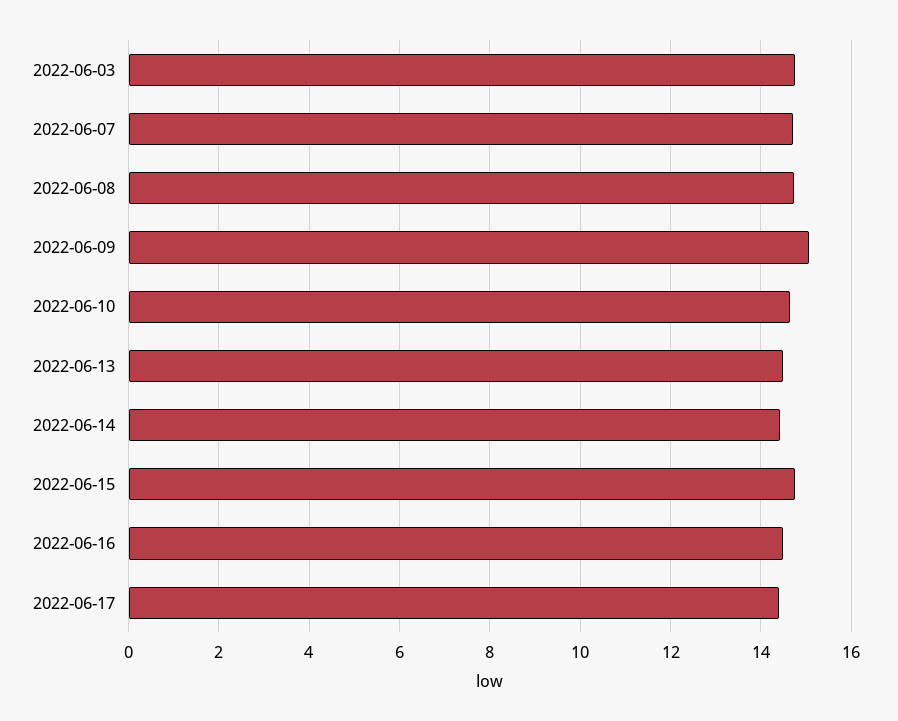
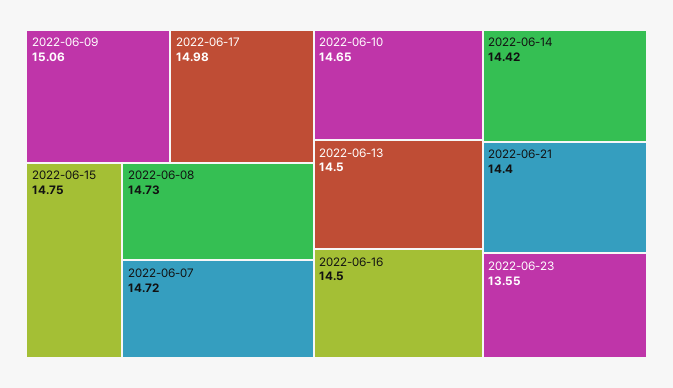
2022-06-03: 14.8 -> none
2022-06-17: 14.4 -> 14.98
2022-06-21: none -> 14.4
2022-06-23: none -> 13.55

